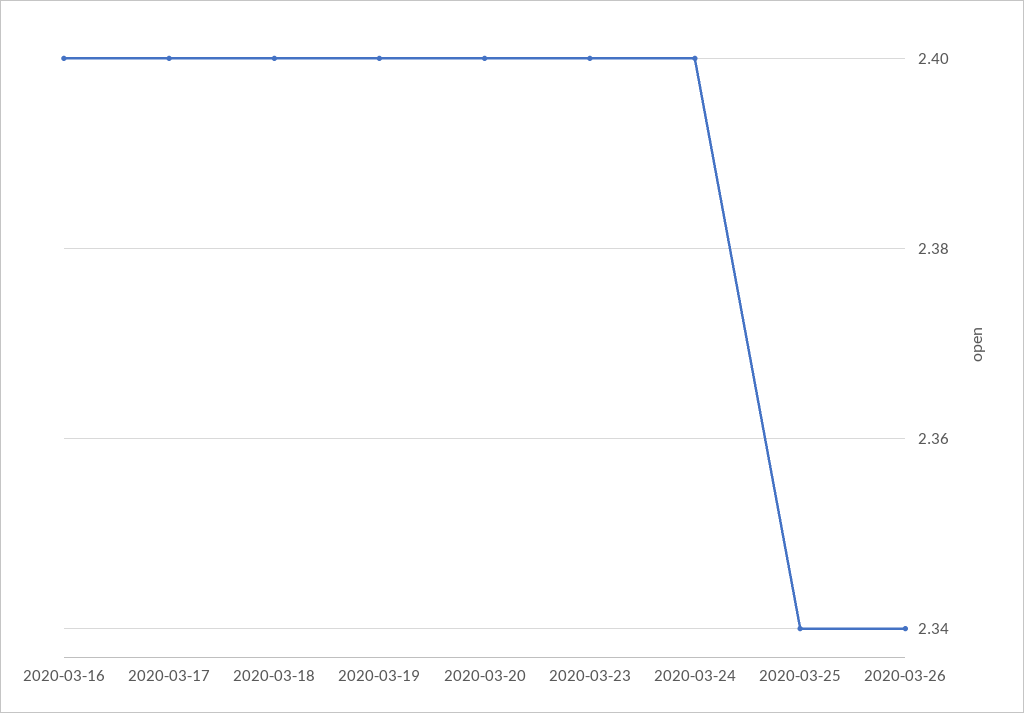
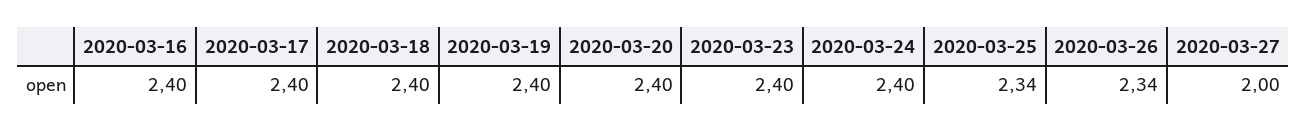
2020-03-27: none -> 2

